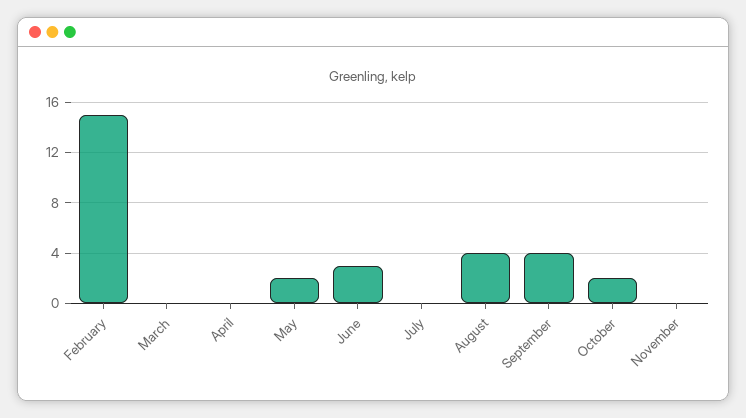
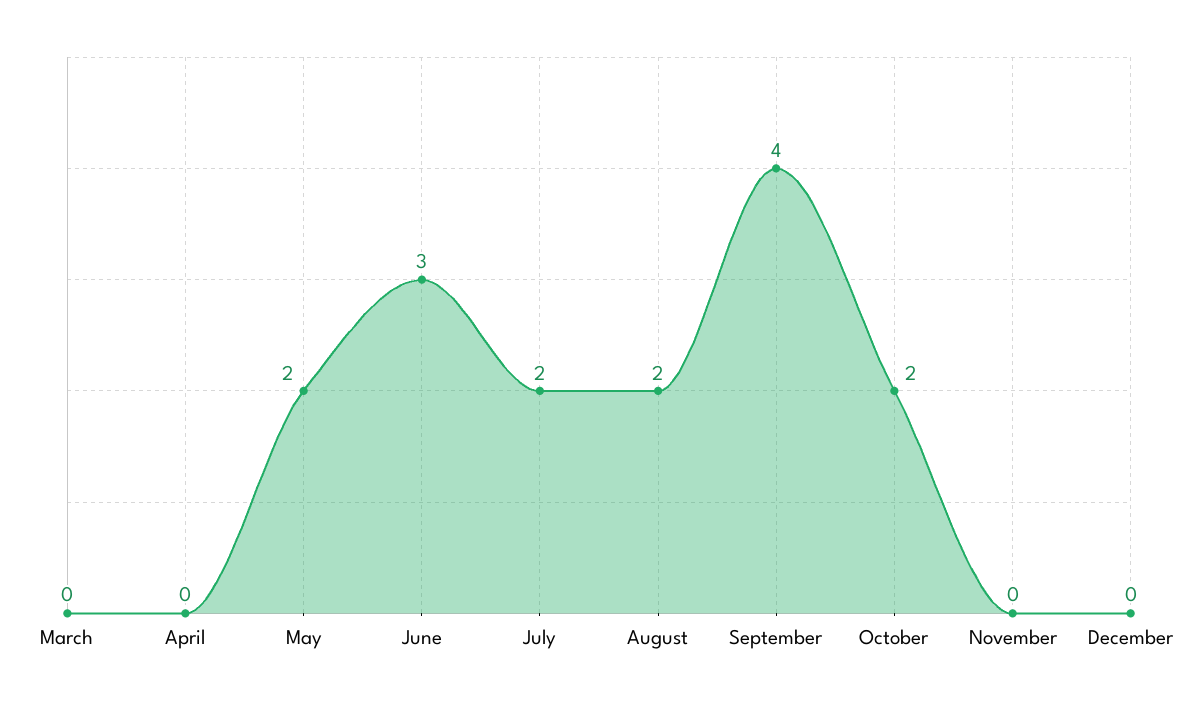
February: 15 -> none
July: 0 -> 2
August: 4 -> 2
December: none -> 0

